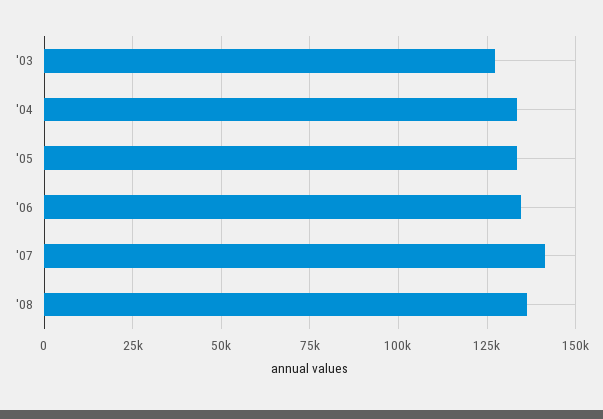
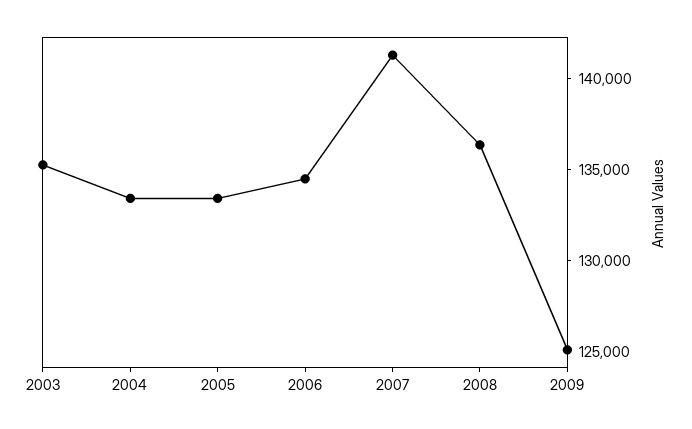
'03: 127500 -> 135000
2009: none -> 125000

